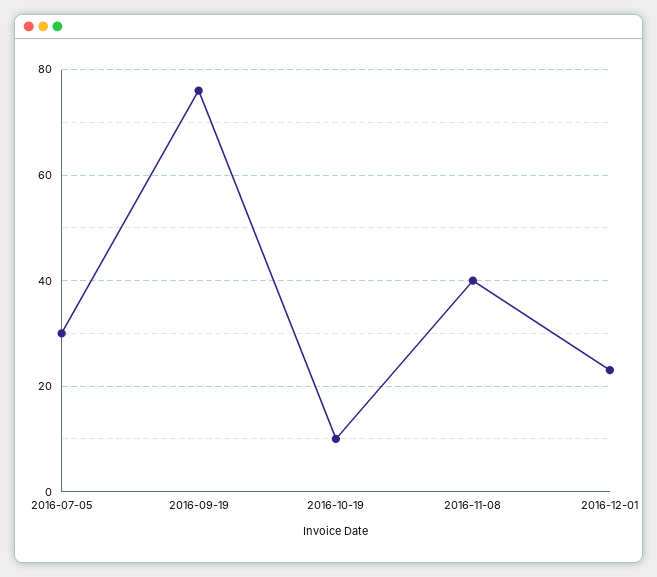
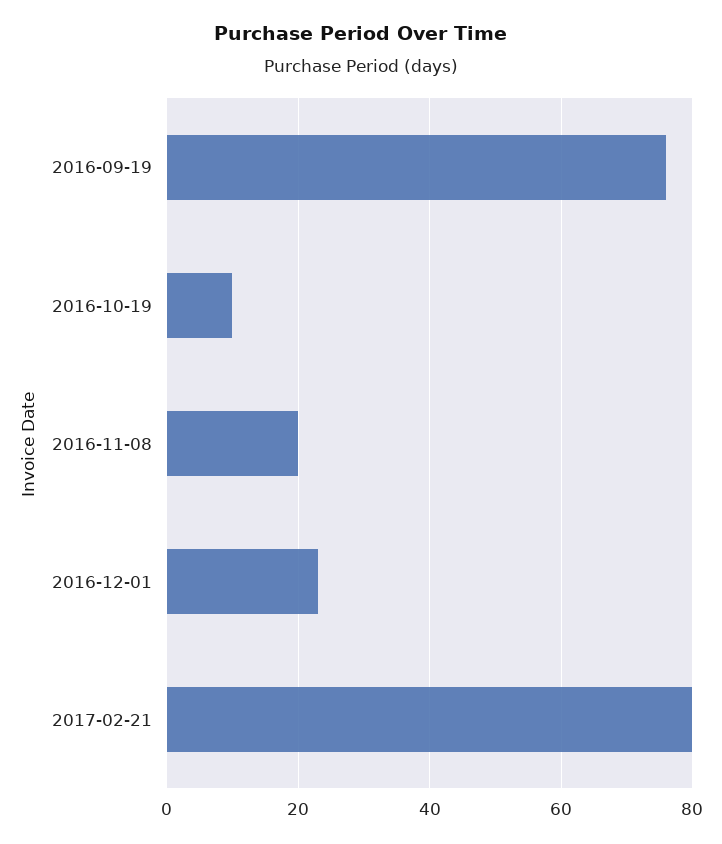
2016-07-05: 30 -> none
2016-11-08: 40 -> 20
2017-02-21: none -> 80

